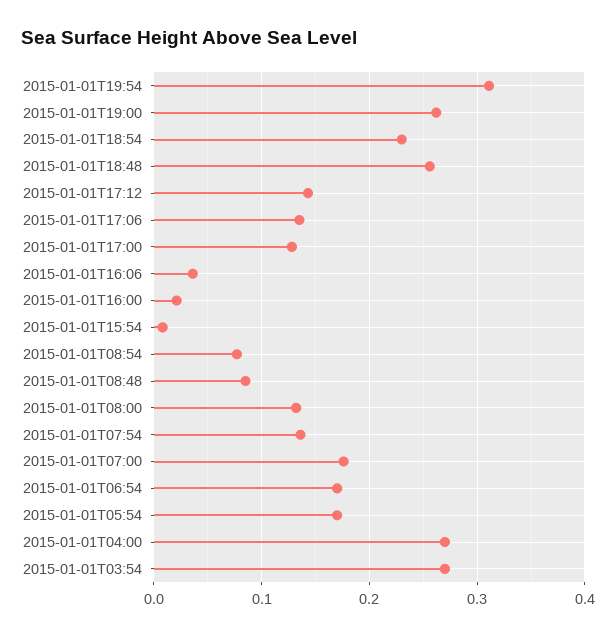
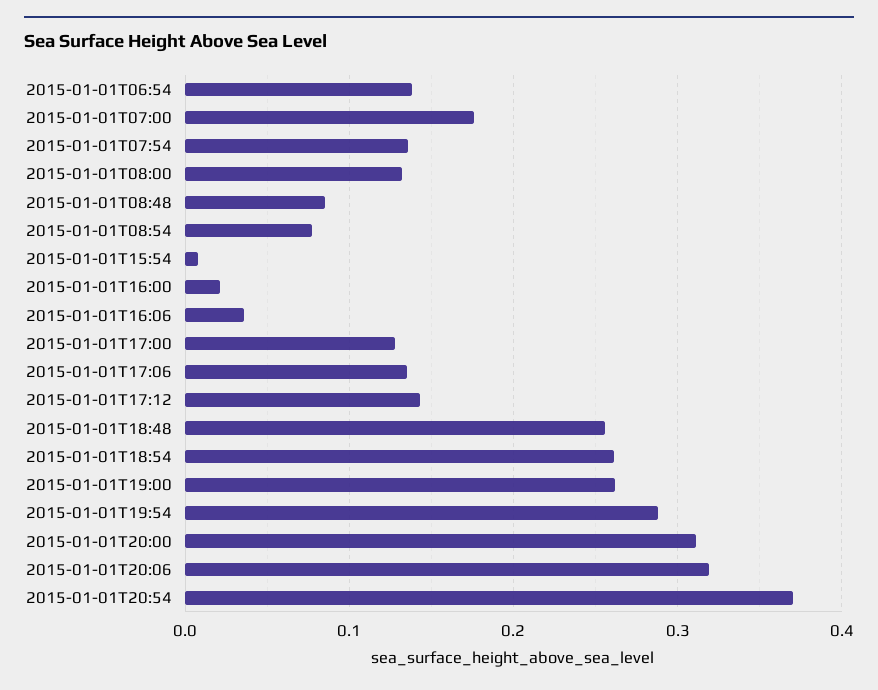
2015-01-01T19:54: 0.31 -> 0.29
2015-01-01T18:54: 0.23 -> 0.26
2015-01-01T06:54: 0.17 -> 0.14
2015-01-01T05:54: 0.17 -> none
2015-01-01T04:00: 0.27 -> none
2015-01-01T03:54: 0.27 -> none
2015-01-01T20:00: none -> 0.31
2015-01-01T20:06: none -> 0.32
2015-01-01T20:54: none -> 0.37

